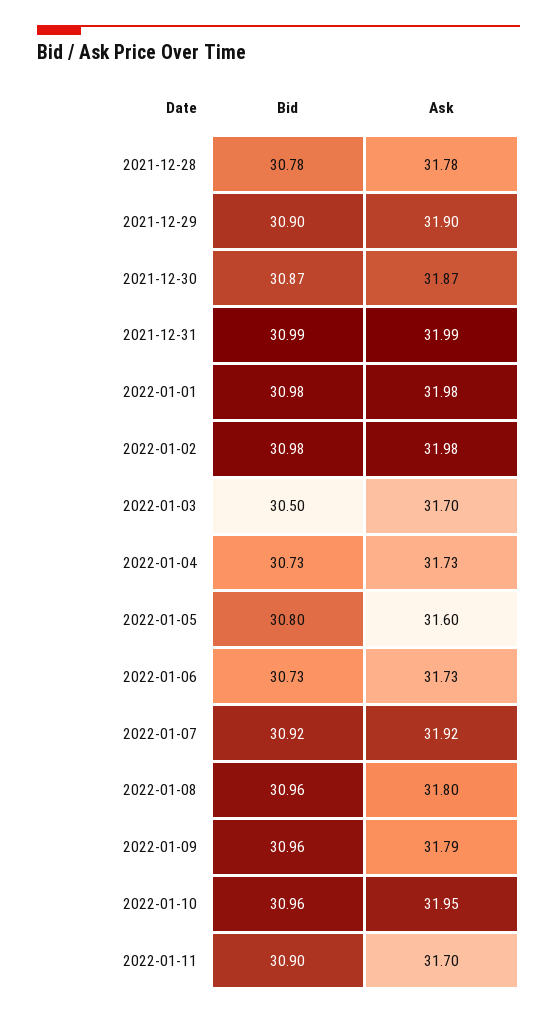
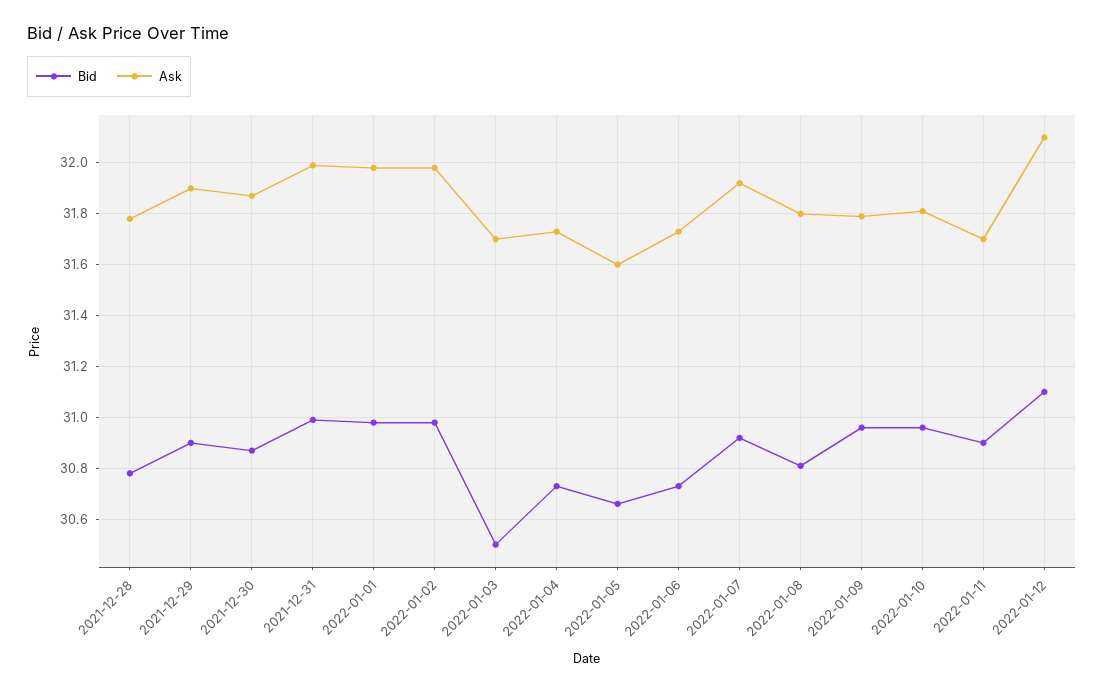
Bid, 2022-01-05: 30.8 -> 30.65
Bid, 2022-01-08: 30.96 -> 30.8
Ask, 2022-01-10: 31.95 -> 31.8
Bid, 2022-01-12: none -> 31.1
Ask, 2022-01-12: none -> 32.1

